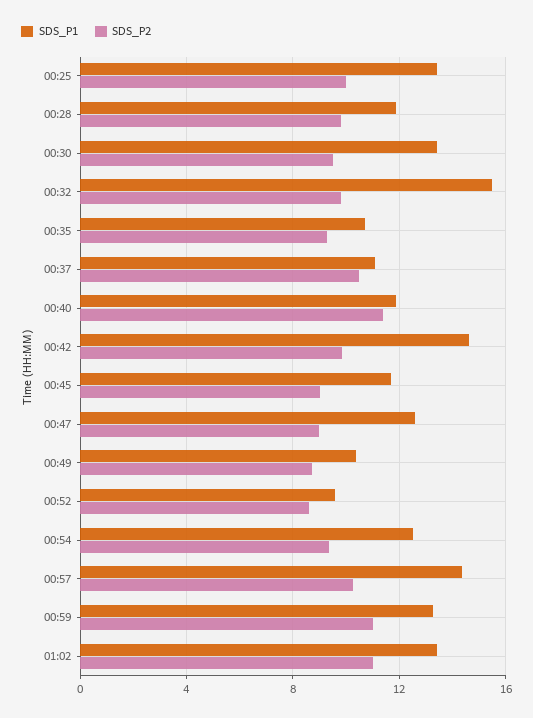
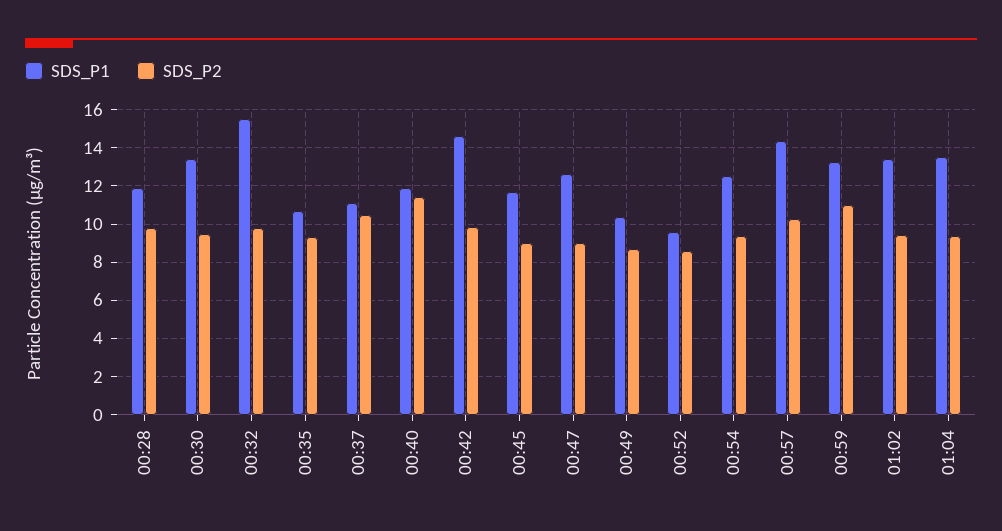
SDS_P1, 00:25: 13.5 -> none
SDS_P2, 00:25: 10 -> none
SDS_P2, 01:02: 11 -> 9.5
SDS_P1, 01:04: none -> 13.5
SDS_P2, 01:04: none -> 9.5

